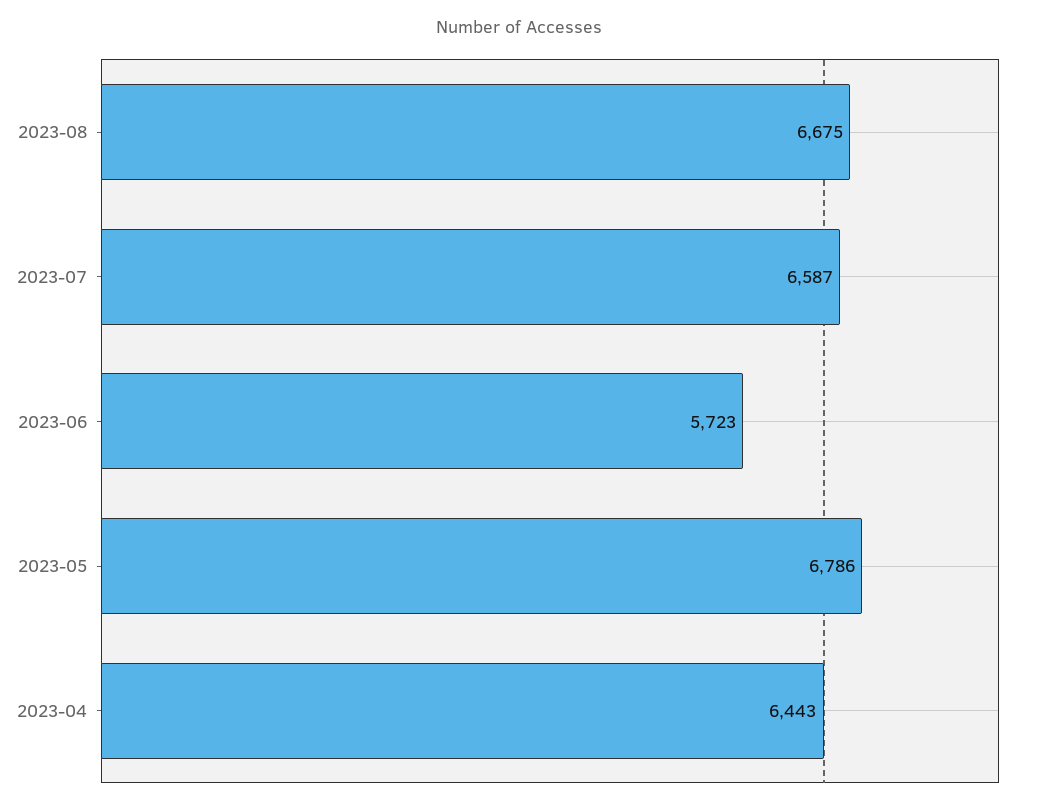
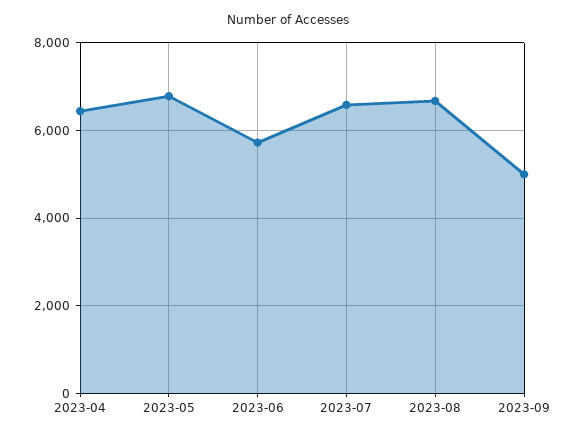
2023-09: none -> 5000

